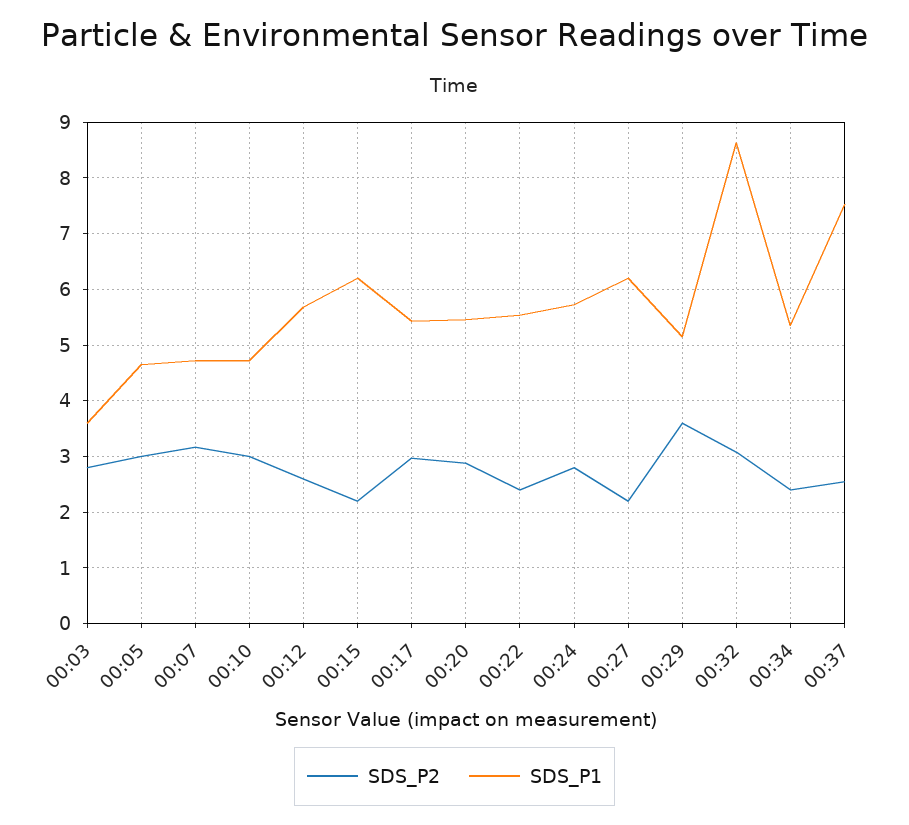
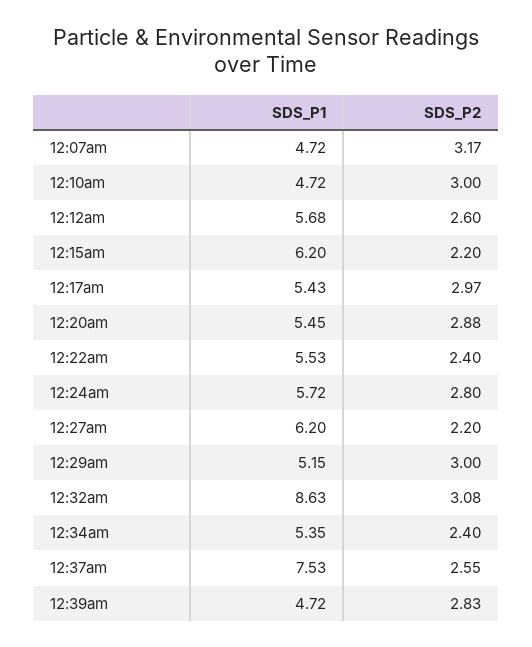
SDS_P2, 00:03: 2.8 -> none
SDS_P1, 00:03: 3.6 -> none
SDS_P2, 00:05: 3 -> none
SDS_P1, 00:05: 4.6 -> none
SDS_P2, 00:29: 3.6 -> 3
SDS_P1, 12:39am: none -> 4.72
SDS_P2, 12:39am: none -> 2.83

